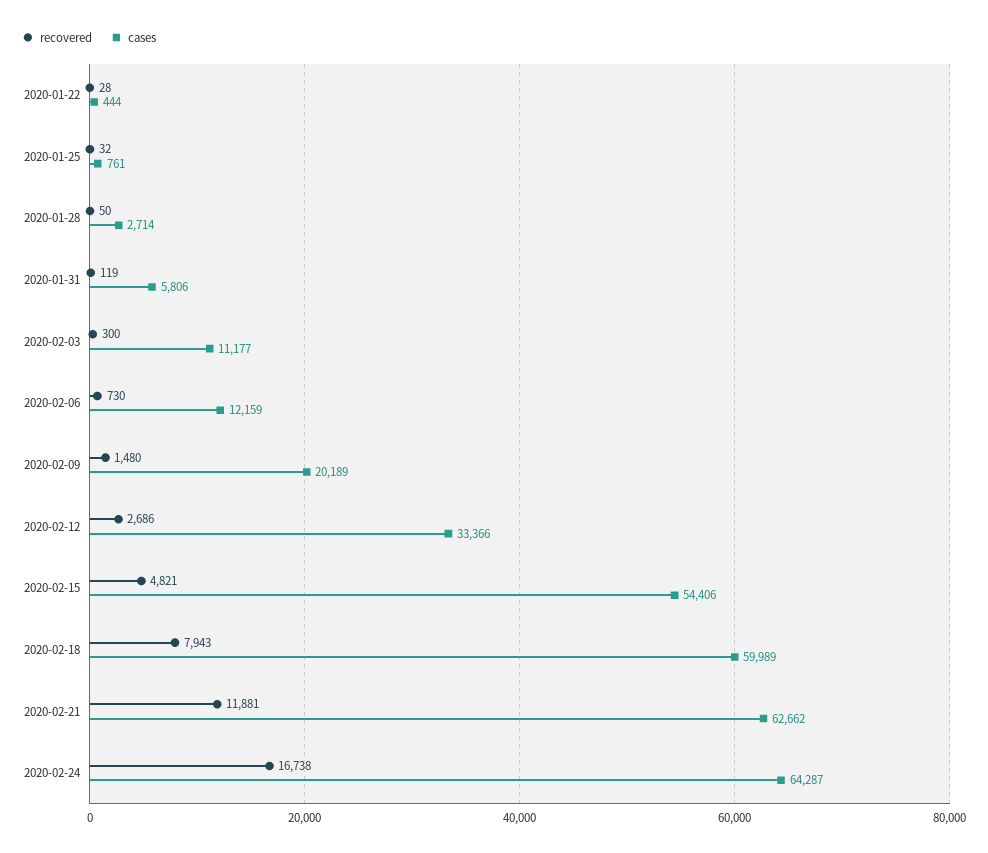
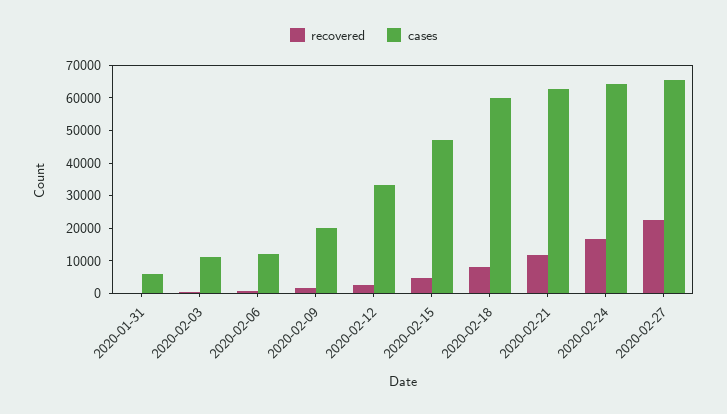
recovered, 2020-01-22: 28 -> none
cases, 2020-01-22: 444 -> none
recovered, 2020-01-25: 32 -> none
cases, 2020-01-25: 761 -> none
recovered, 2020-01-28: 50 -> none
cases, 2020-01-28: 2714 -> none
cases, 2020-02-15: 54406 -> 47500
recovered, 2020-02-27: none -> 22500
cases, 2020-02-27: none -> 65000

